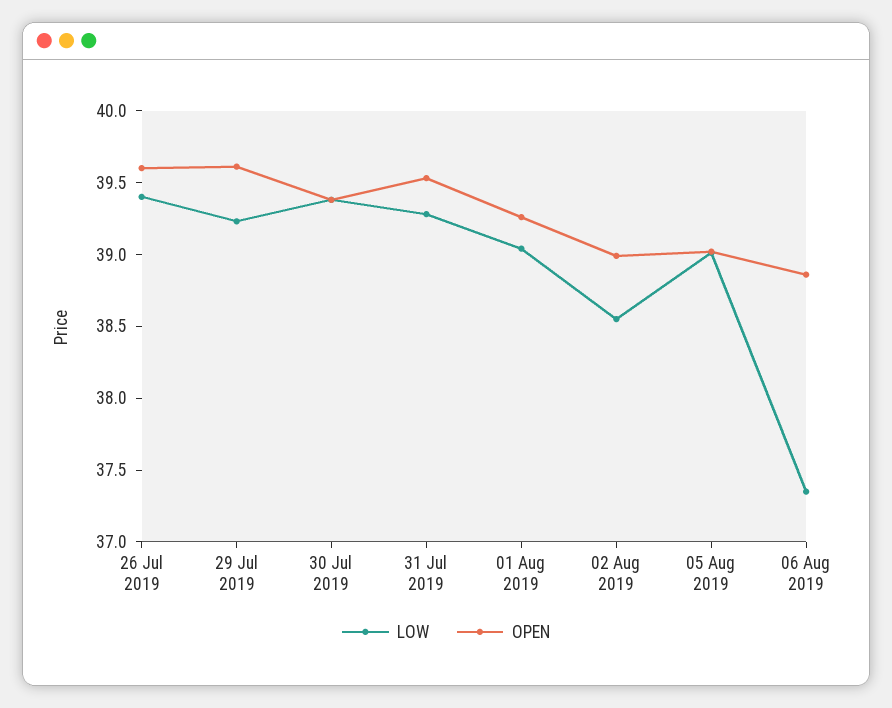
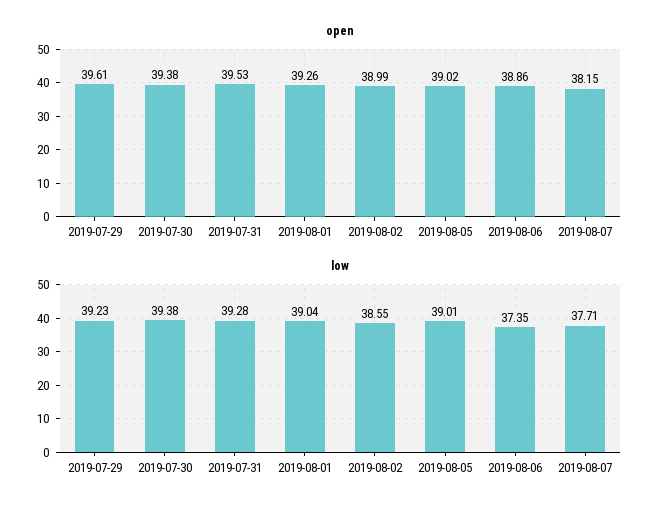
LOW, 26 Jul 2019: 39.4 -> none
OPEN, 26 Jul 2019: 39.6 -> none
OPEN, 2019-08-07: none -> 38.15
LOW, 2019-08-07: none -> 37.71

